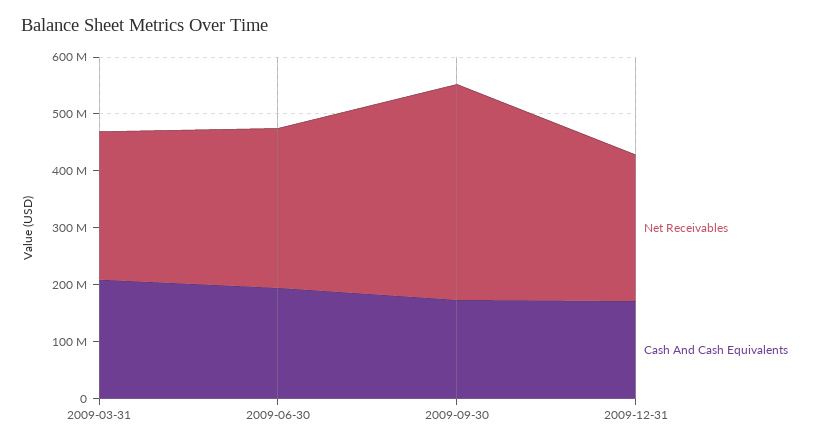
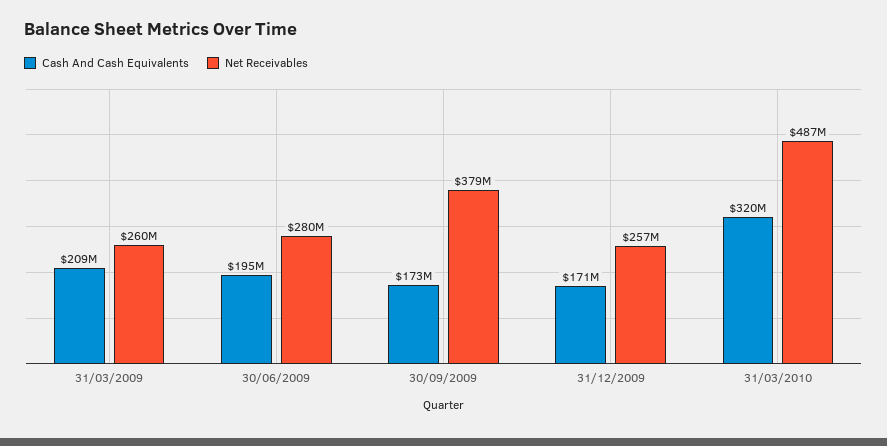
Cash And Cash Equivalents, 31/03/2010: none -> 320000000
Net Receivables, 31/03/2010: none -> 487000000

